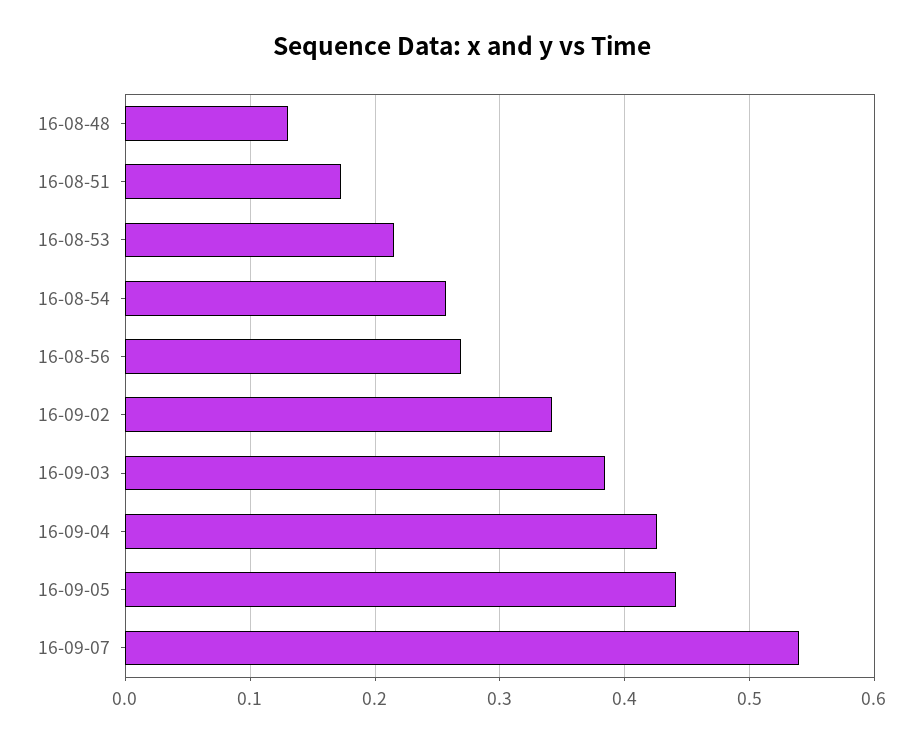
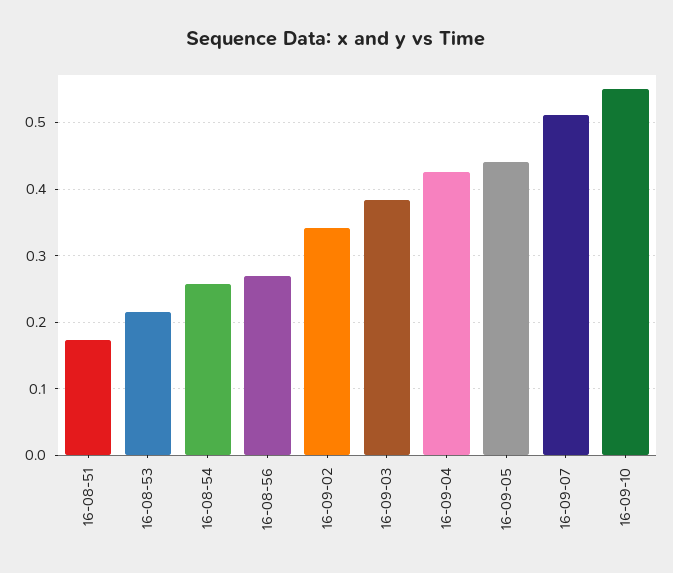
16-08-48: 0.13 -> none
16-09-07: 0.54 -> 0.51
16-09-10: none -> 0.55

